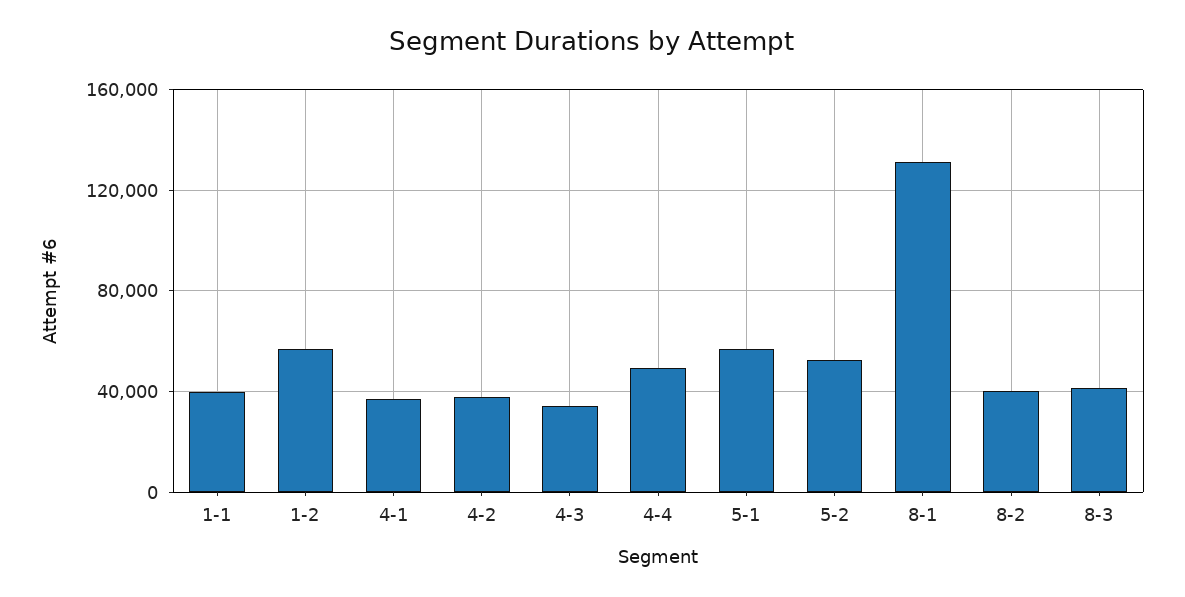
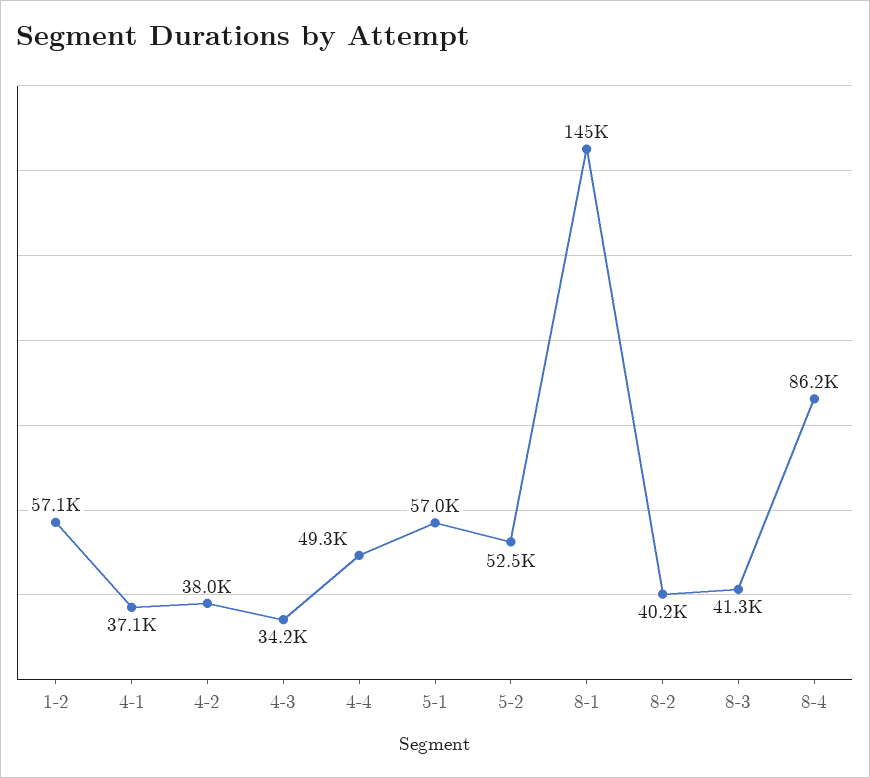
1-1: 40000 -> none
8-1: 130000 -> 145000
8-4: none -> 86200

